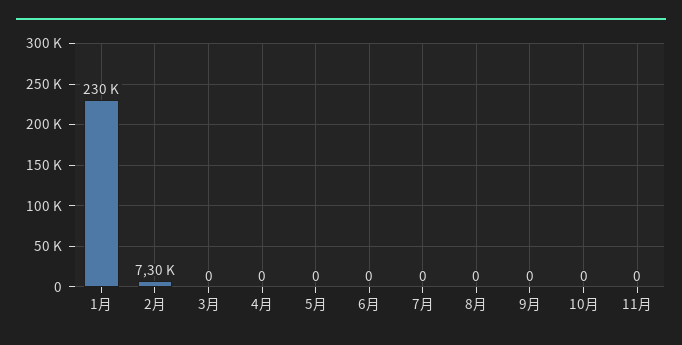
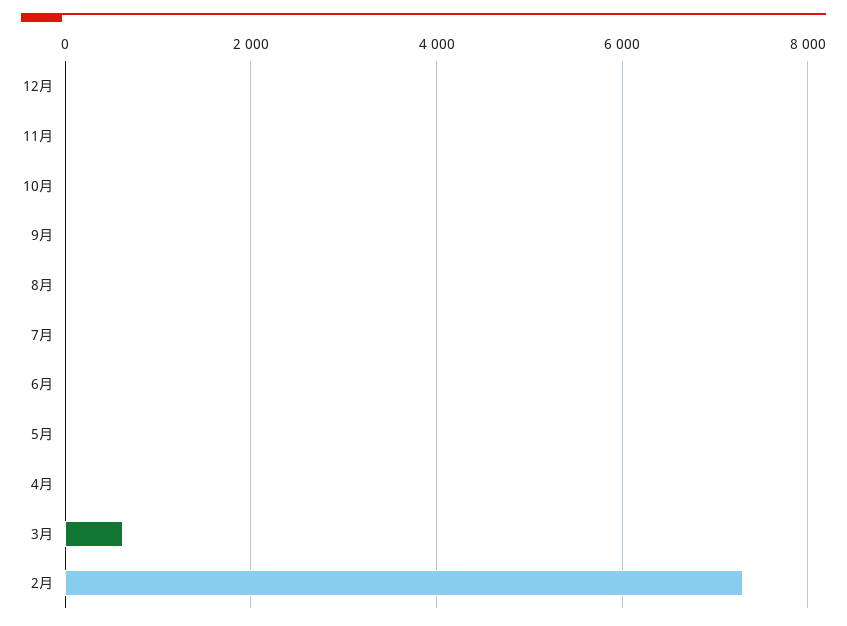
1月: 230000 -> none
3月: 0 -> 600
12月: none -> 0

